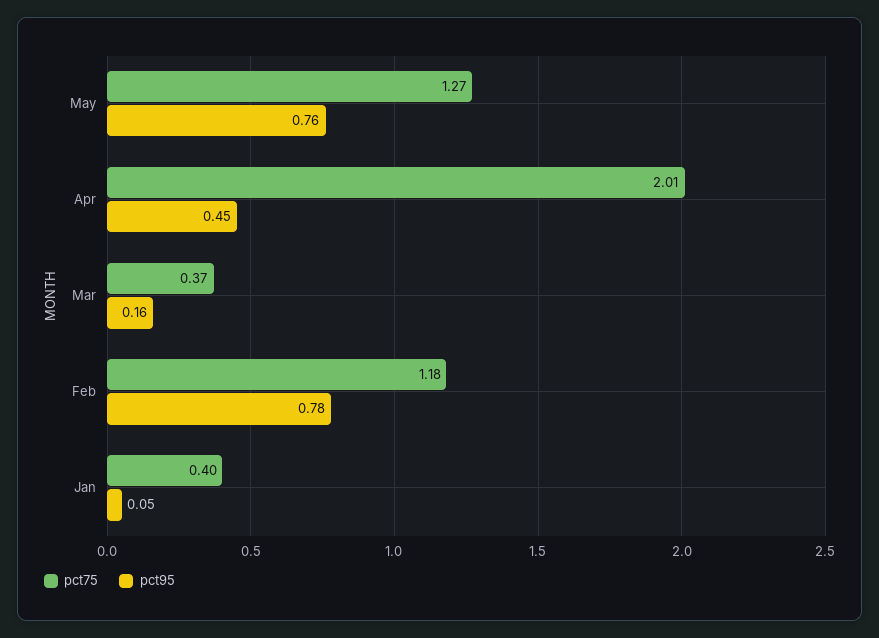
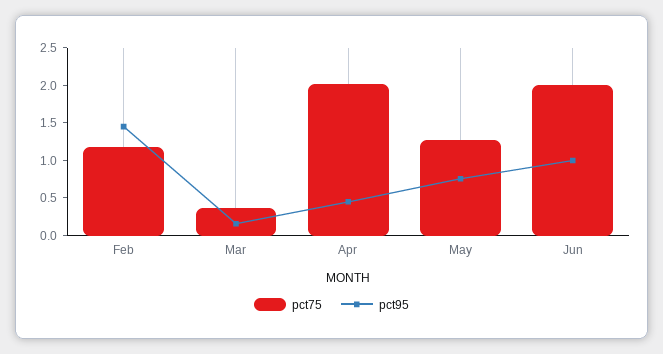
pct95, Feb: 0.78 -> 1.5
pct75, Jan: 0.4 -> none
pct95, Jan: 0.05 -> none
pct75, Jun: none -> 2
pct95, Jun: none -> 1

